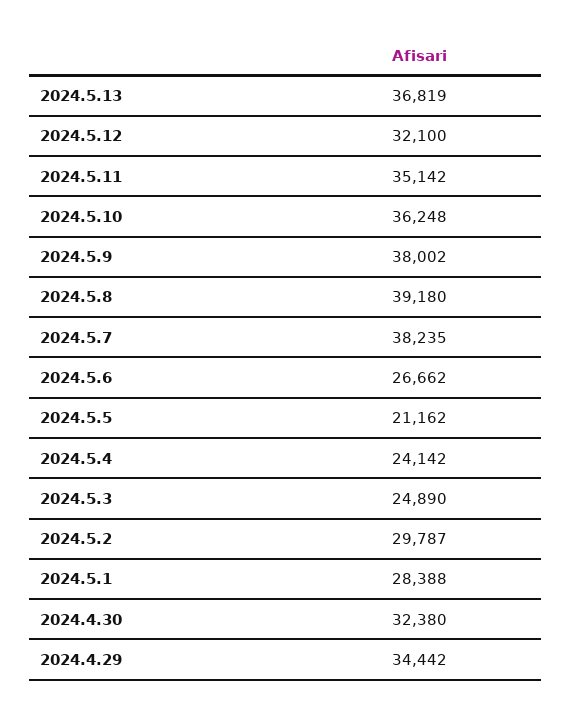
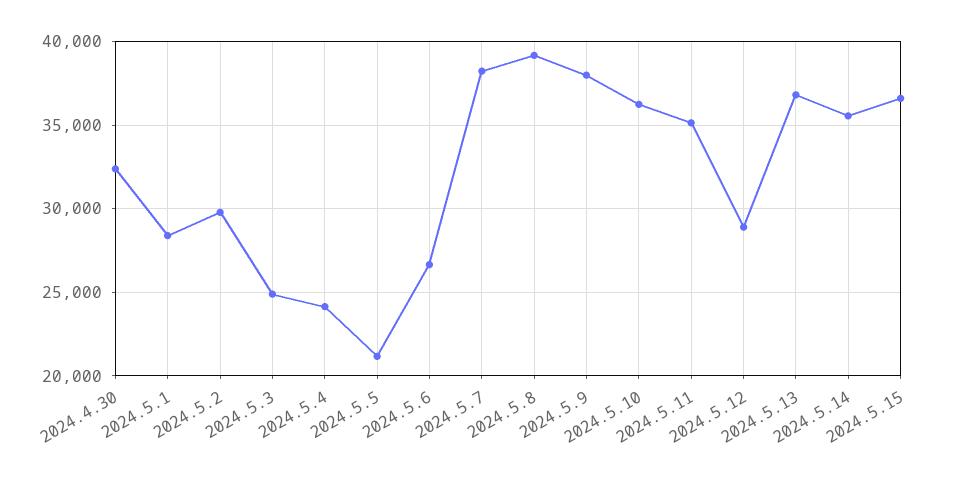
2024.5.12: 32100 -> 29000
2024.4.29: 34442 -> none
2024.5.14: none -> 35500
2024.5.15: none -> 36500

